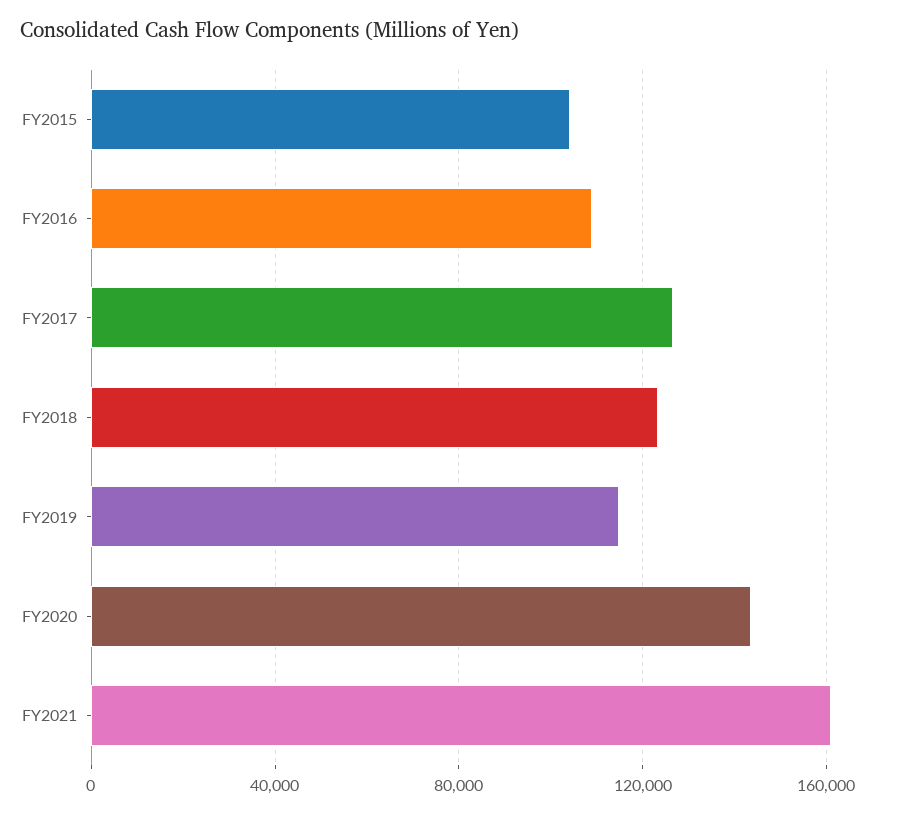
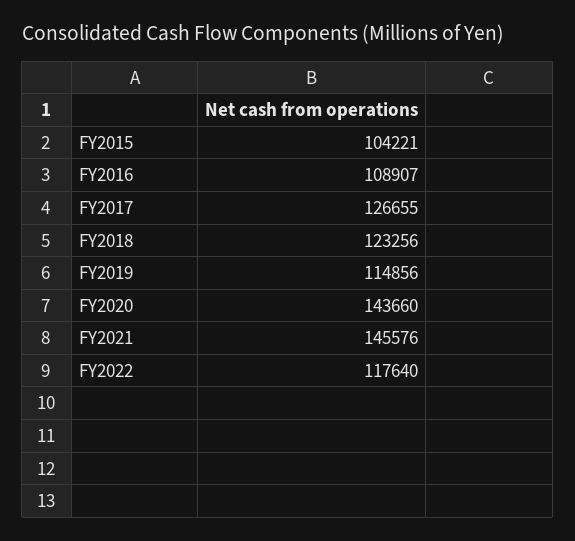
FY2021: 160000 -> 145576
FY2022: none -> 117640

